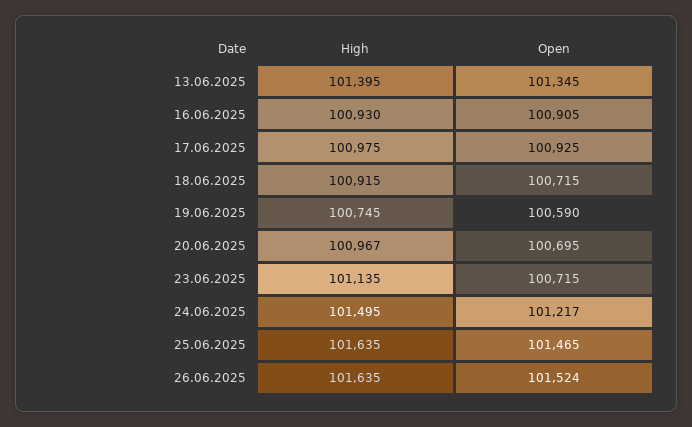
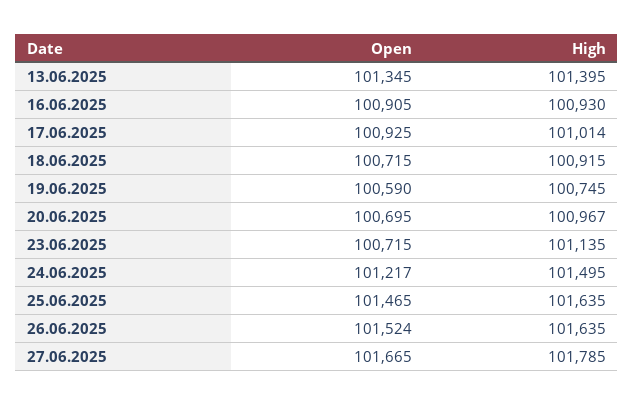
High, 17.06.2025: 100975 -> 101014
Open, 27.06.2025: none -> 101665
High, 27.06.2025: none -> 101785

